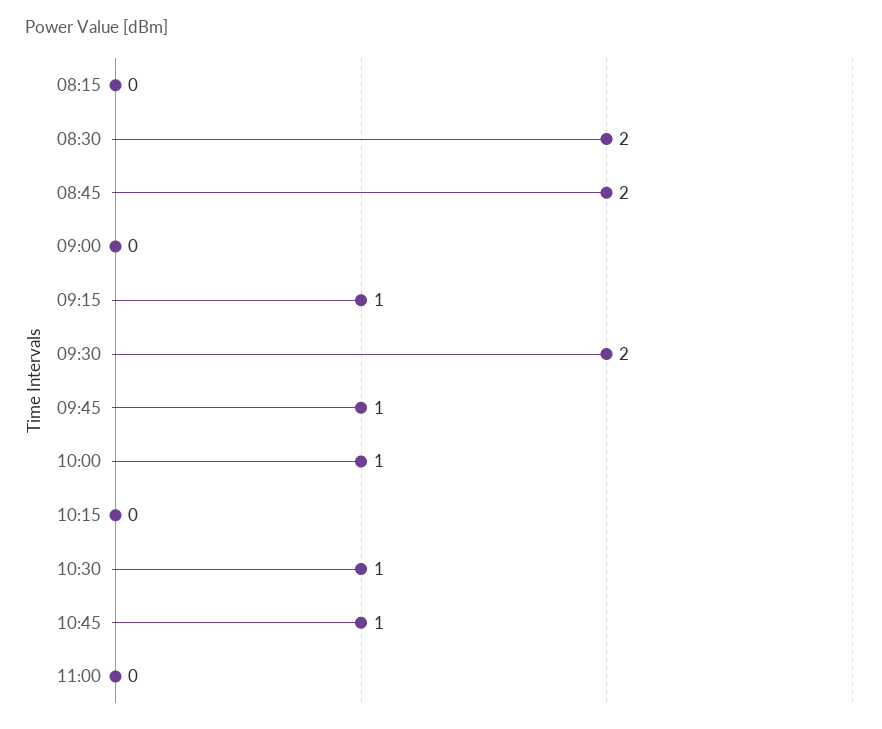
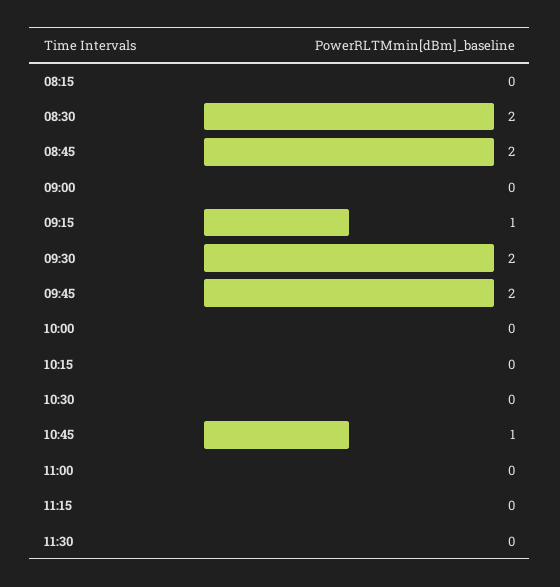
09:45: 1 -> 2
10:00: 1 -> 0
10:30: 1 -> 0
11:15: none -> 0
11:30: none -> 0

